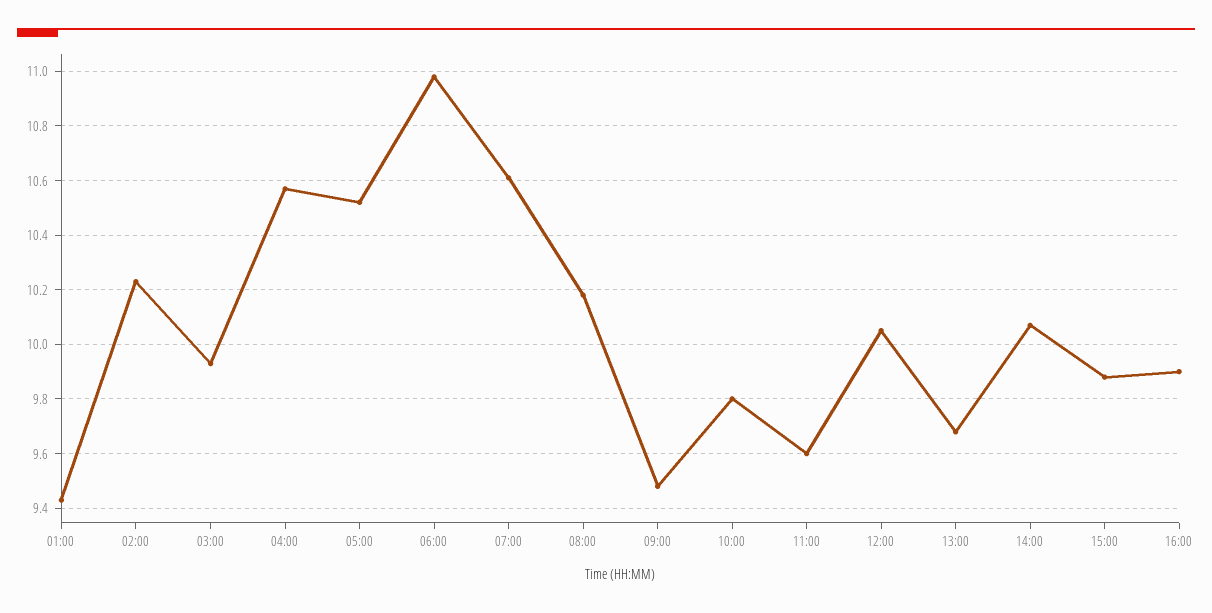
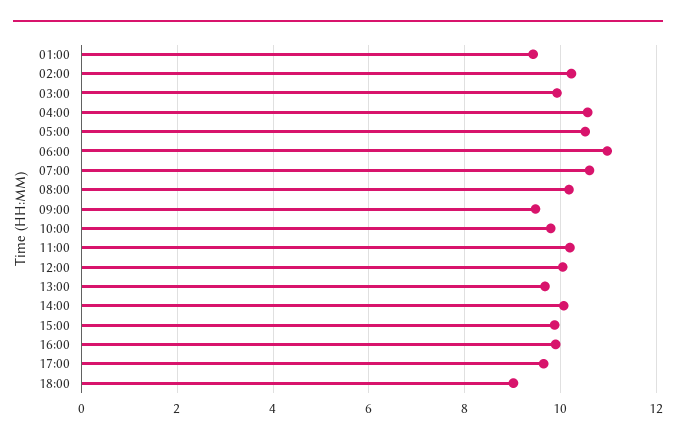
11:00: 9.6 -> 10.2
17:00: none -> 9.6
18:00: none -> 9

